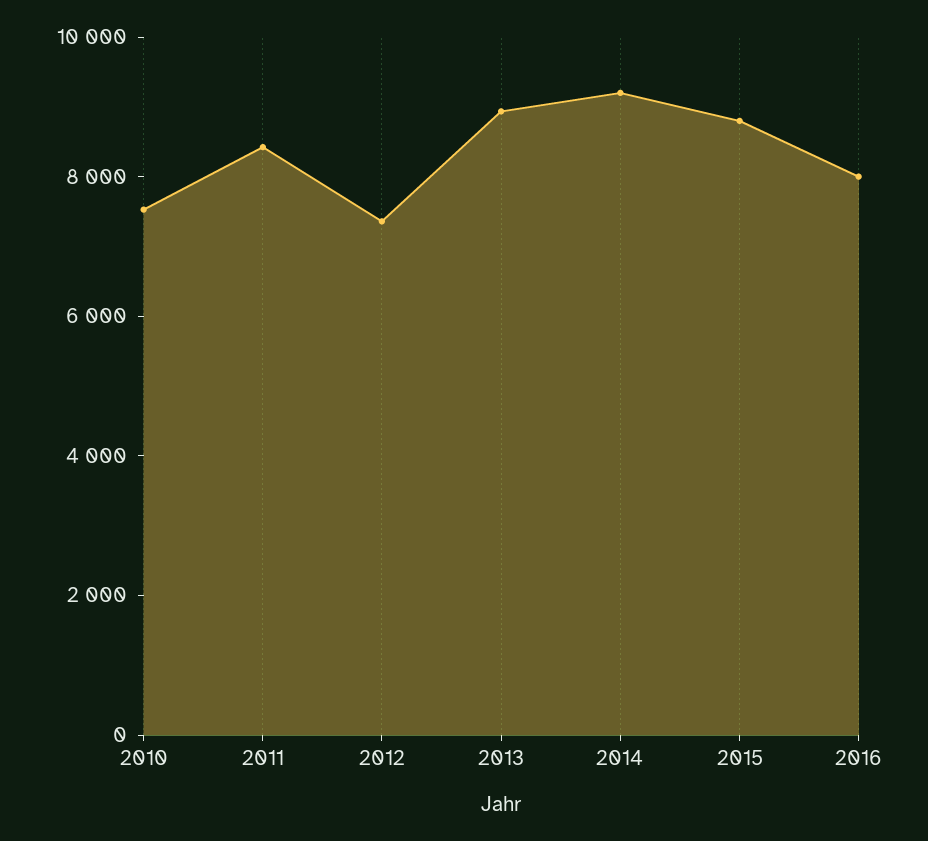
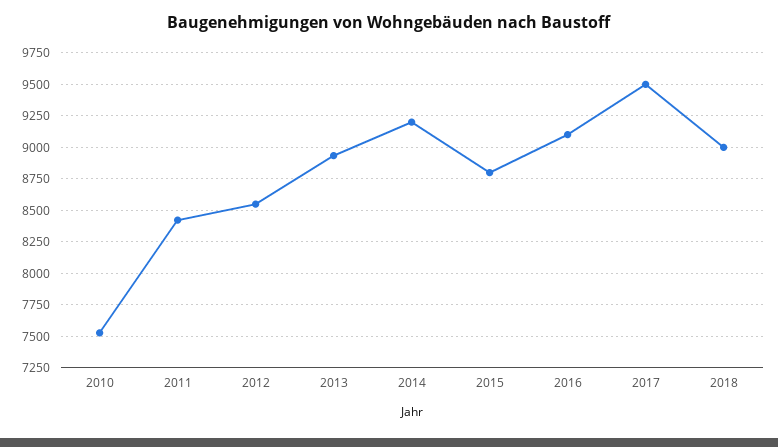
2012: 7500 -> 8550
2016: 8000 -> 9100
2017: none -> 9500
2018: none -> 9000

